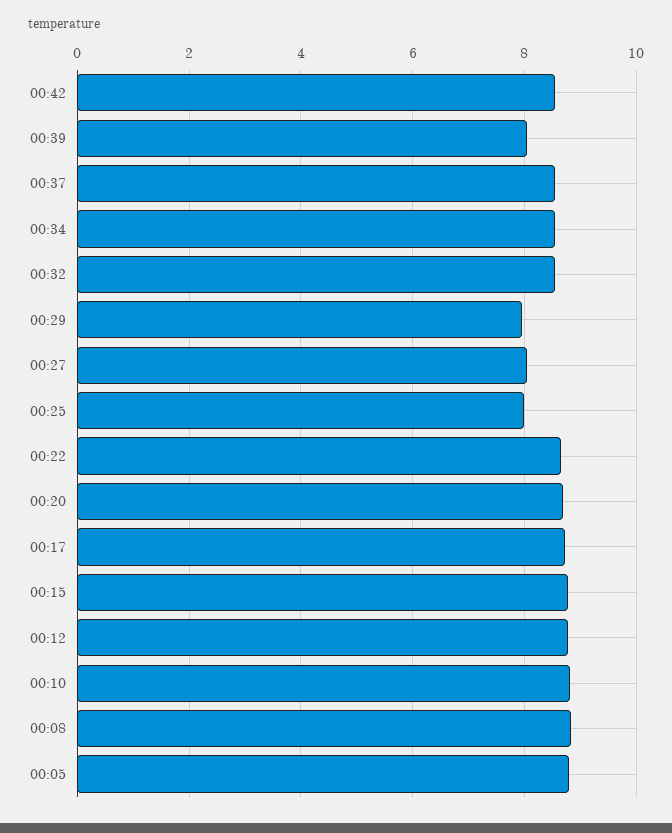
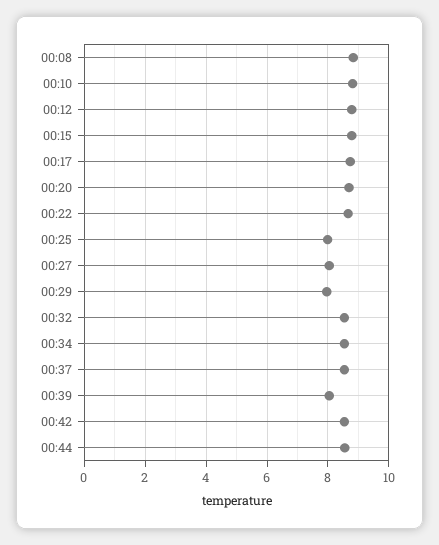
00:05: 8.8 -> none
00:44: none -> 8.6

